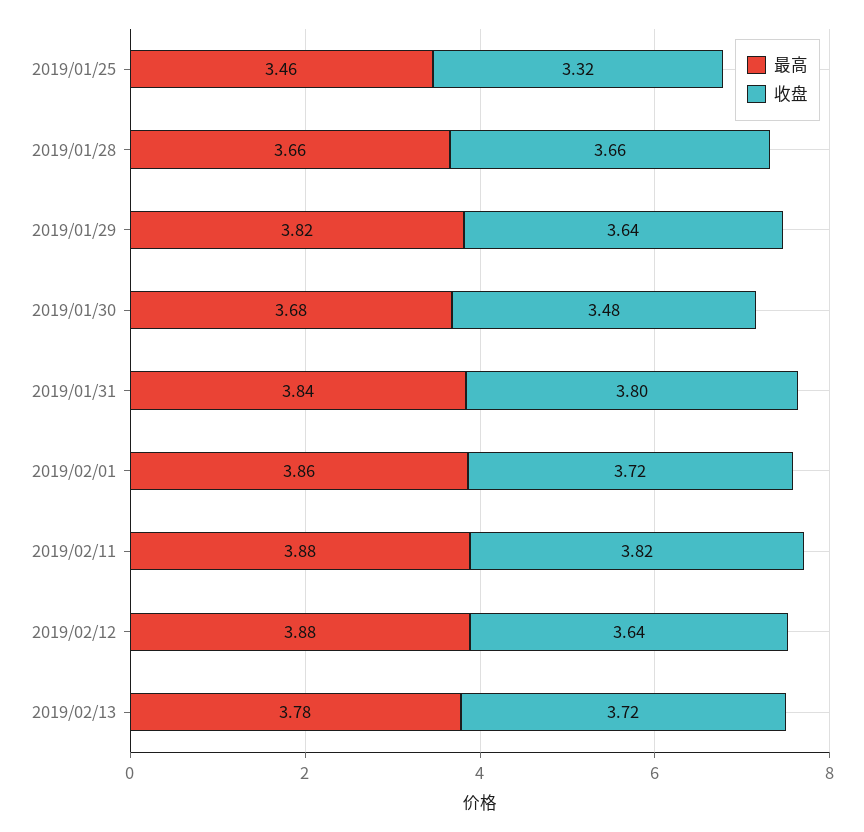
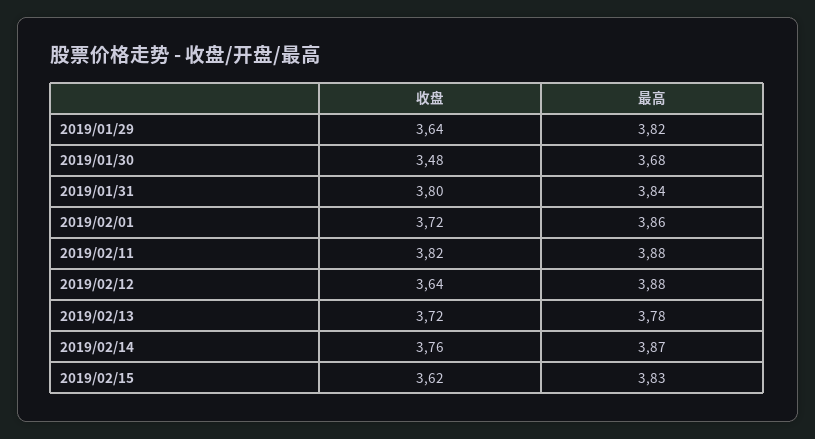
最高, 2019/01/25: 3.46 -> none
收盘, 2019/01/25: 3.32 -> none
最高, 2019/01/28: 3.66 -> none
收盘, 2019/01/28: 3.66 -> none
收盘, 2019/02/14: none -> 3.76
最高, 2019/02/14: none -> 3.87
收盘, 2019/02/15: none -> 3.62
最高, 2019/02/15: none -> 3.83

